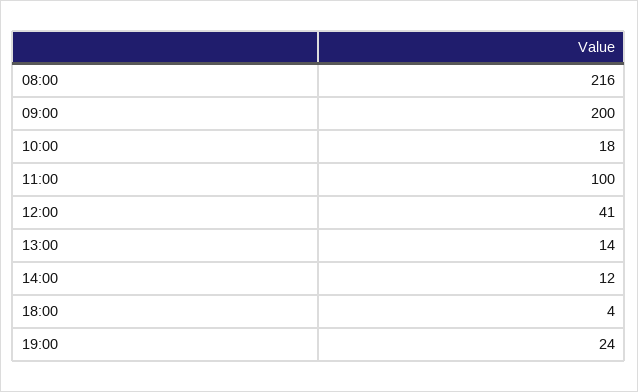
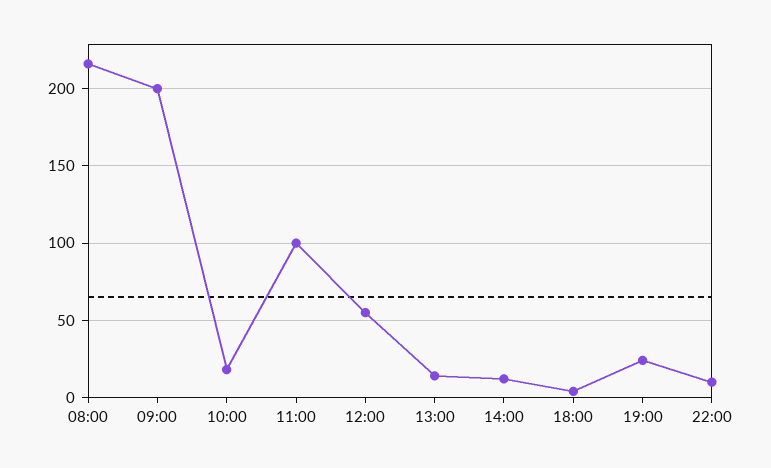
12:00: 41 -> 55
22:00: none -> 10

